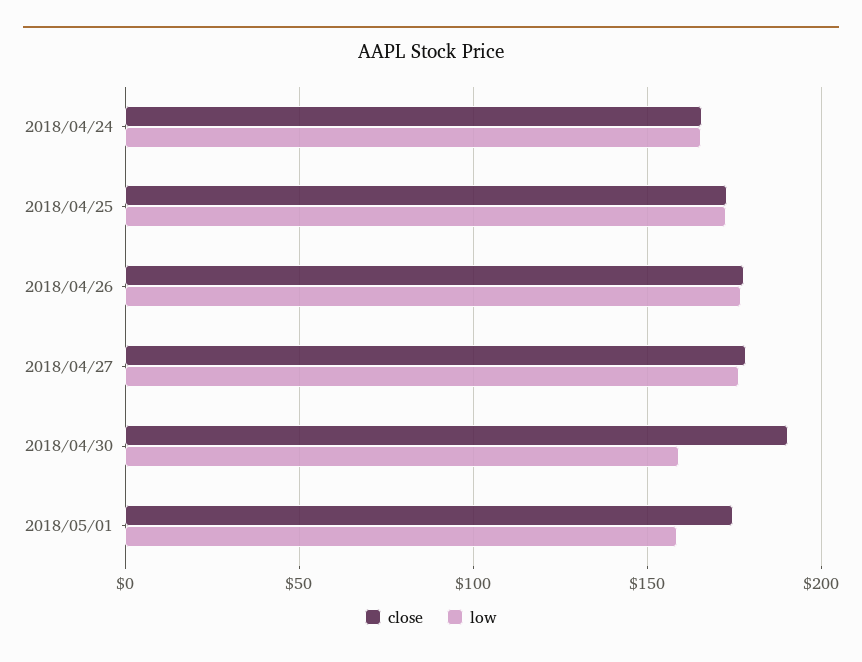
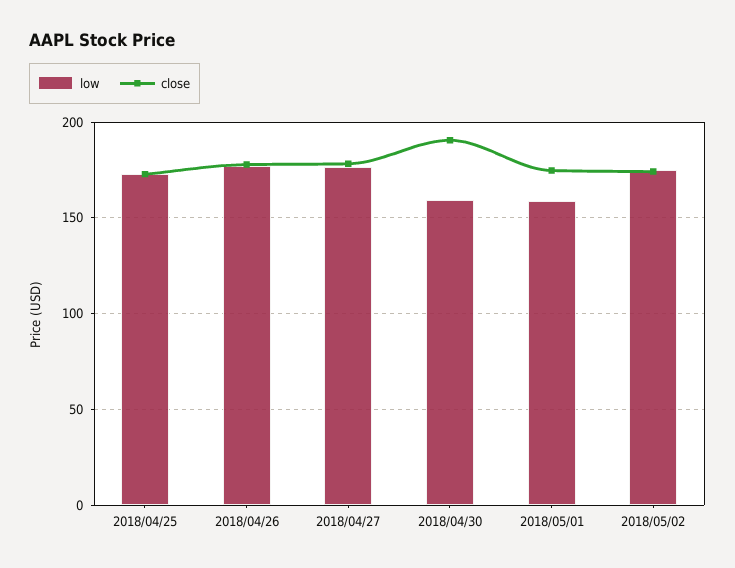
close, 2018/04/24: 165 -> none
low, 2018/04/24: 165 -> none
low, 2018/05/02: none -> 175
close, 2018/05/02: none -> 175

